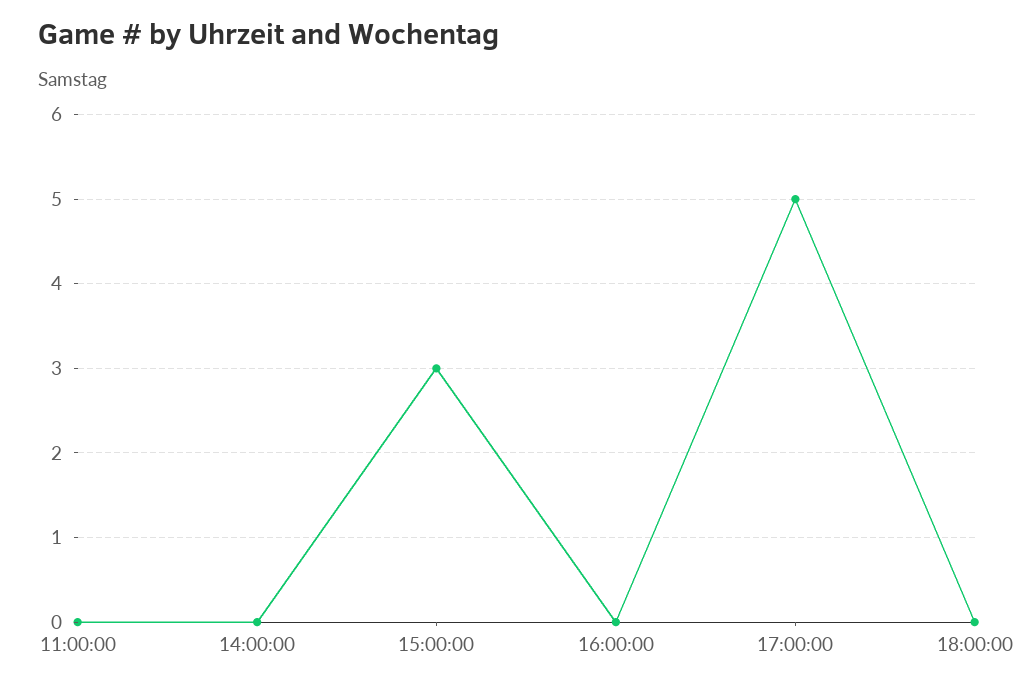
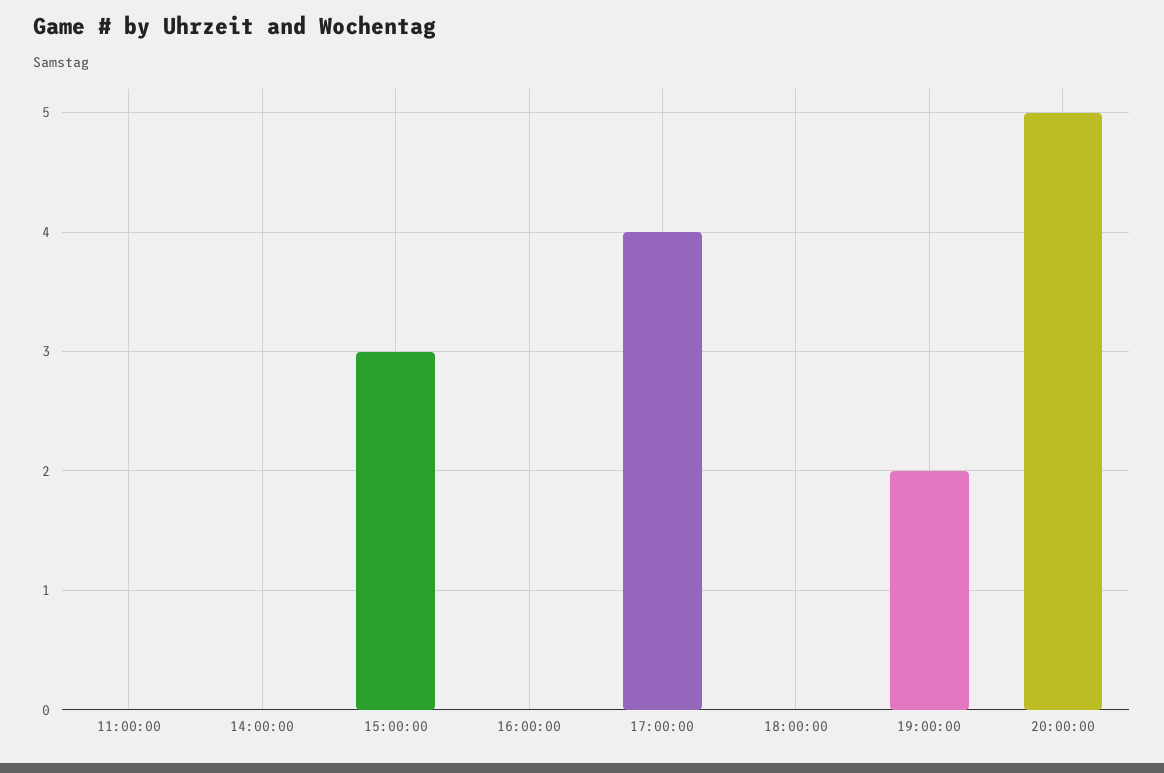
17:00:00: 5 -> 4
19:00:00: none -> 2
20:00:00: none -> 5

